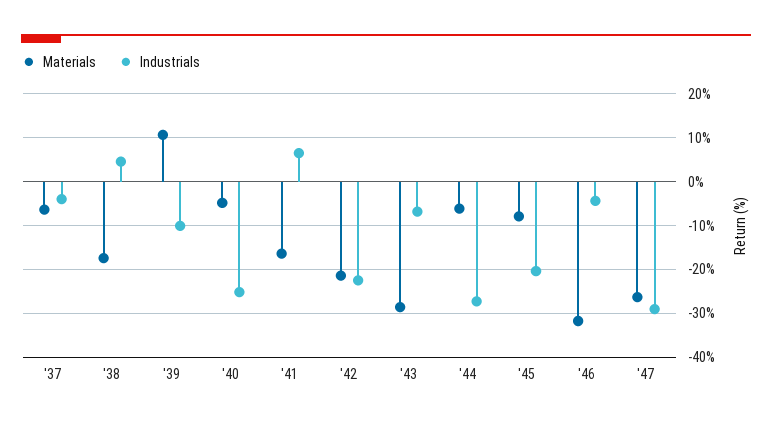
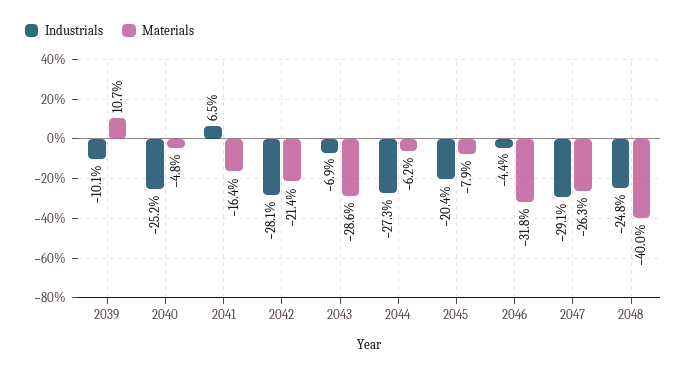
Materials, '37: -6 -> none
Industrials, '37: -4 -> none
Materials, '38: -18 -> none
Industrials, '38: 4 -> none
Industrials, '42: -22 -> -28.1
Industrials, 2048: none -> -24.8
Materials, 2048: none -> -40

